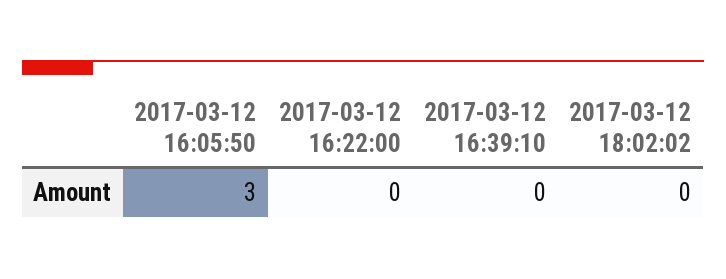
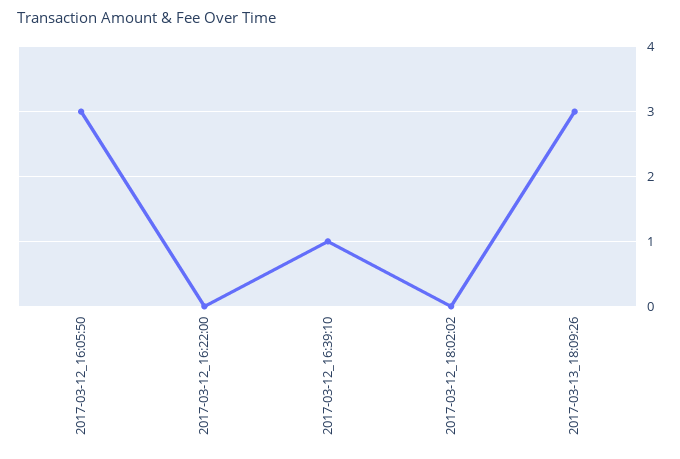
2017-03-12 16:39:10: 0 -> 1
2017-03-13_18:09:26: none -> 3

